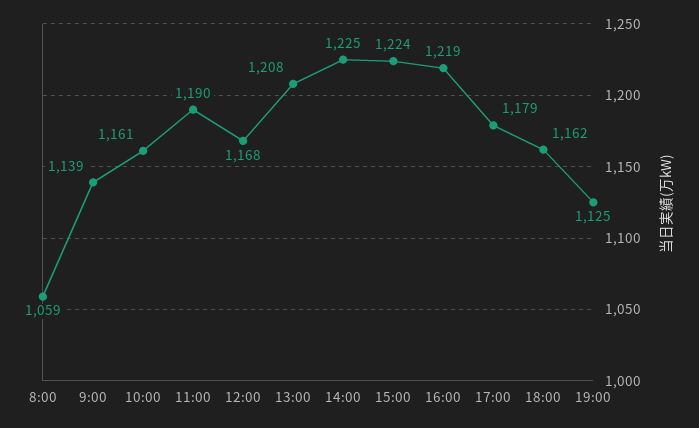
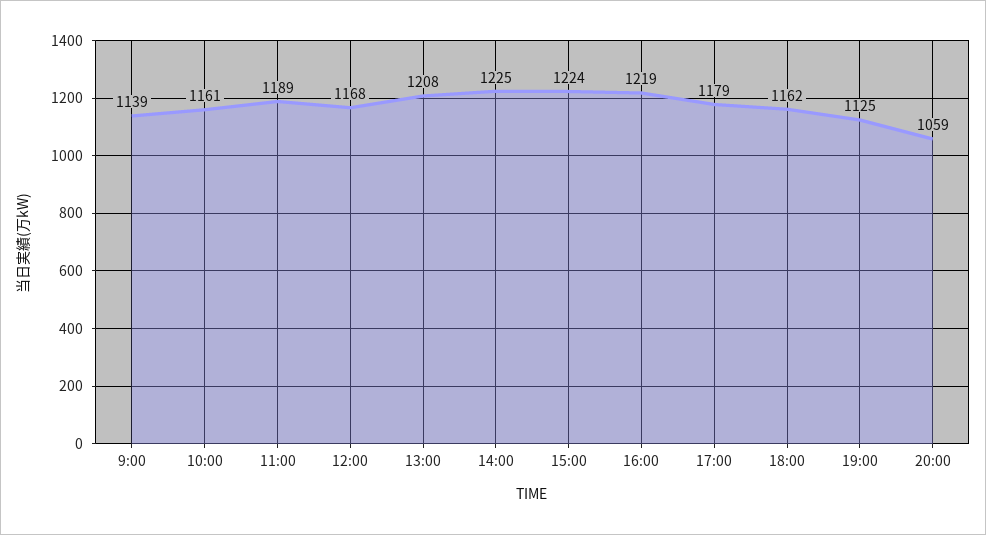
8:00: 1059 -> none
11:00: 1190 -> 1189
20:00: none -> 1059

